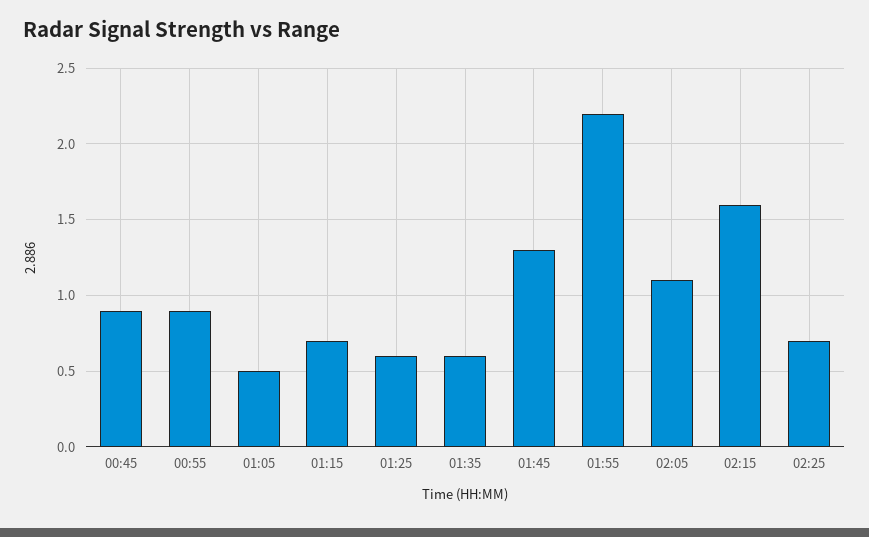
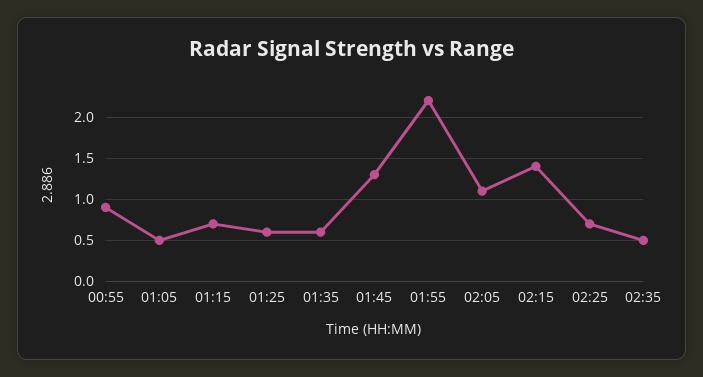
00:45: 0.9 -> none
02:15: 1.6 -> 1.4
02:35: none -> 0.5

